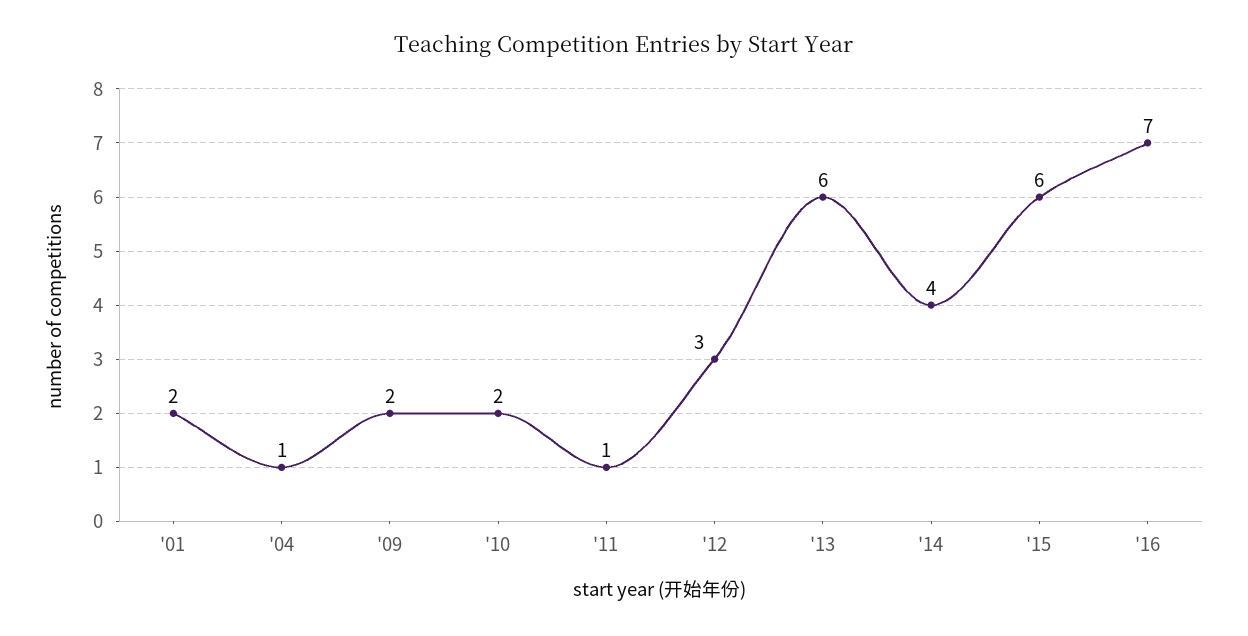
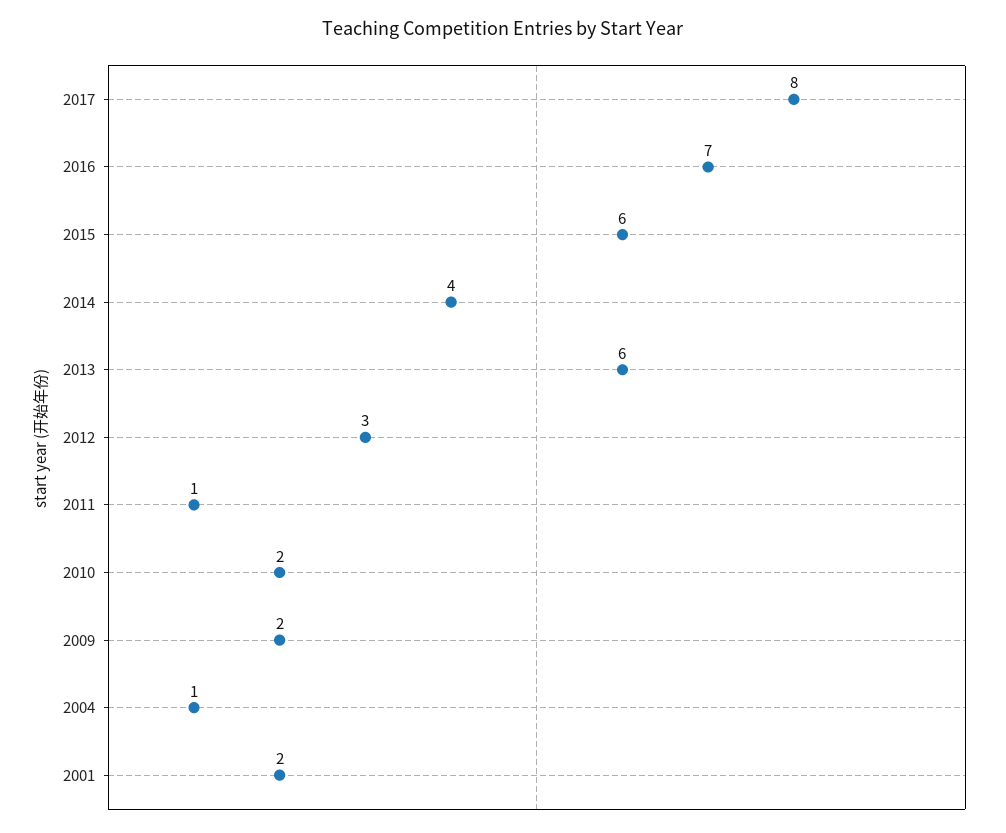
2017: none -> 8

